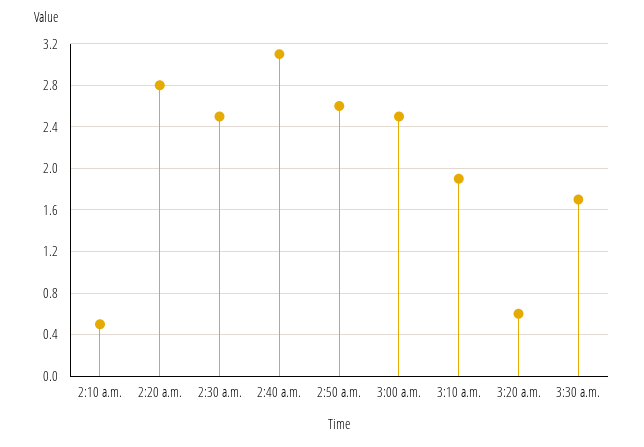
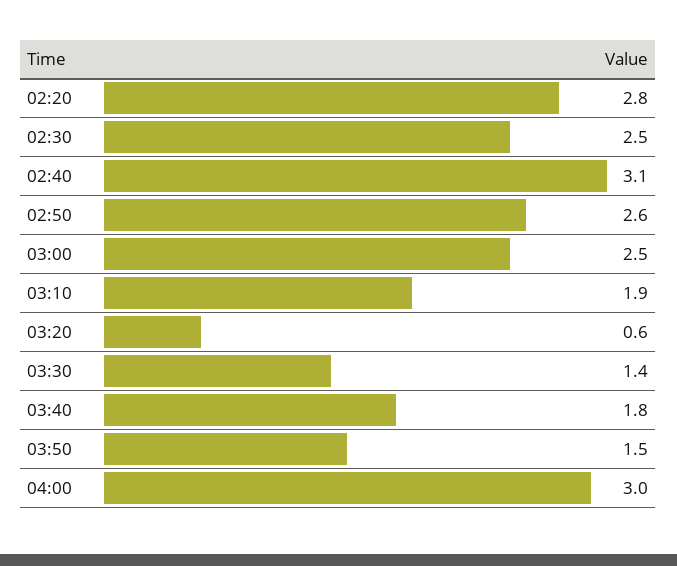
2:10 a.m.: 0.5 -> none
3:30 a.m.: 1.7 -> 1.4
03:40: none -> 1.8
03:50: none -> 1.5
04:00: none -> 3

